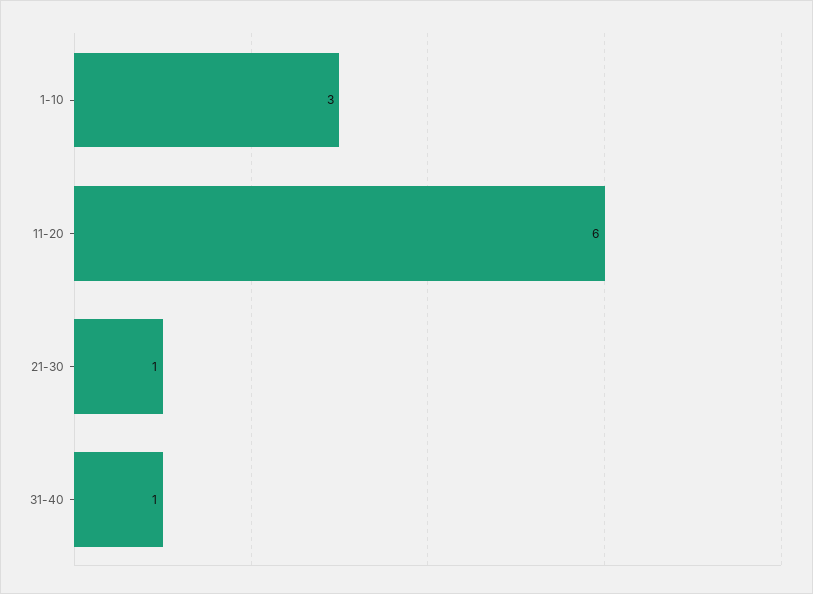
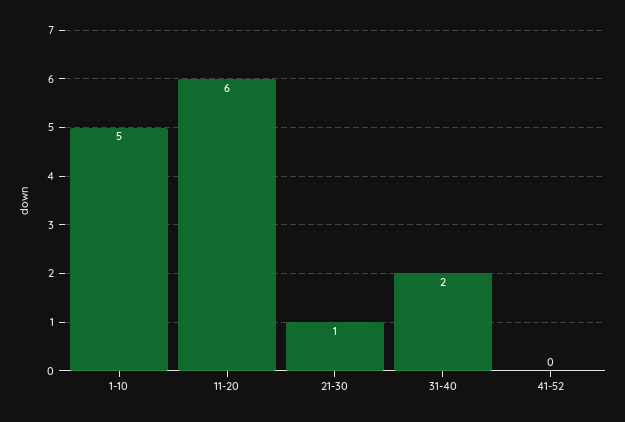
1-10: 3 -> 5
31-40: 1 -> 2
41-52: none -> 0

